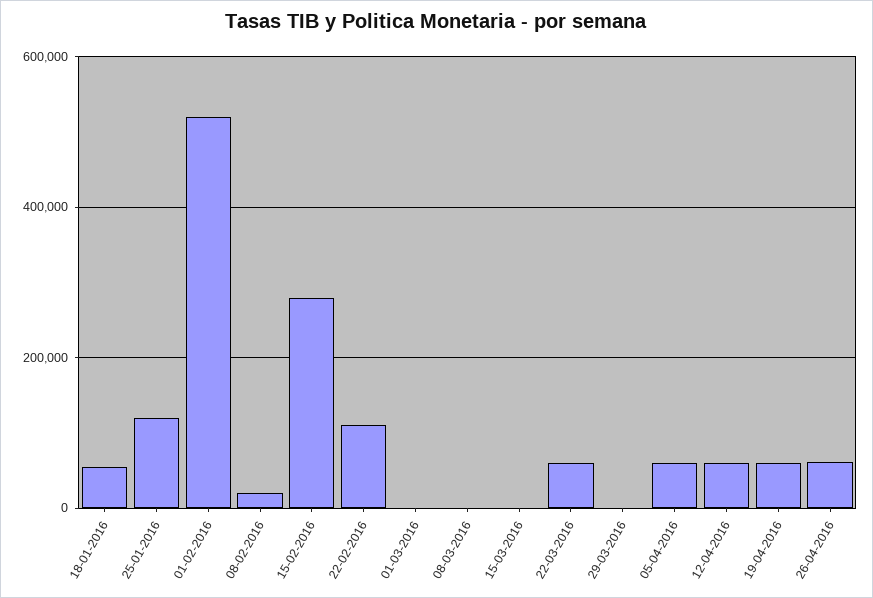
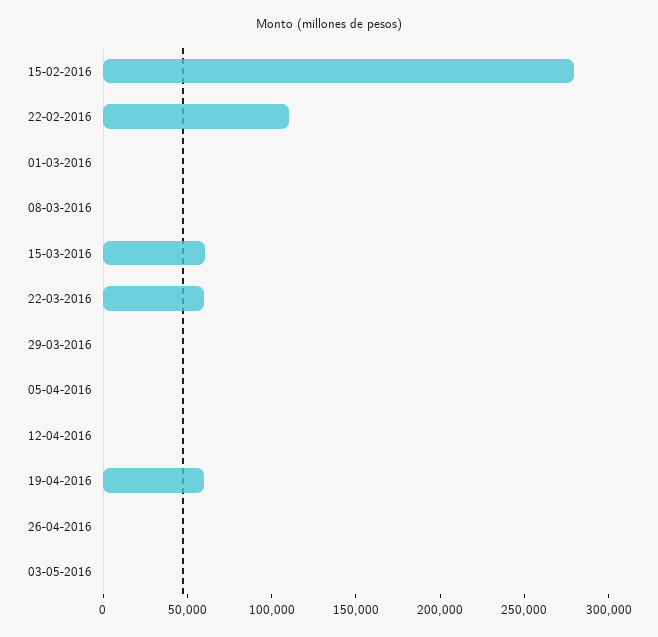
18-01-2016: 60000 -> none
25-01-2016: 120000 -> none
01-02-2016: 520000 -> none
08-02-2016: 20000 -> none
15-03-2016: 0 -> 60000
05-04-2016: 60000 -> 0
12-04-2016: 60000 -> 0
26-04-2016: 60000 -> 0
03-05-2016: none -> 0

